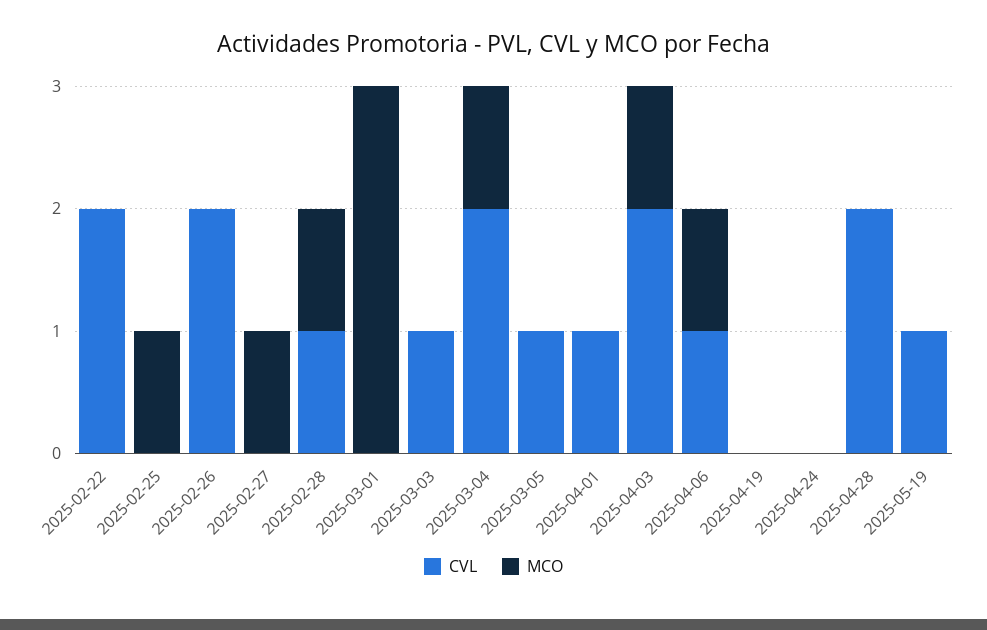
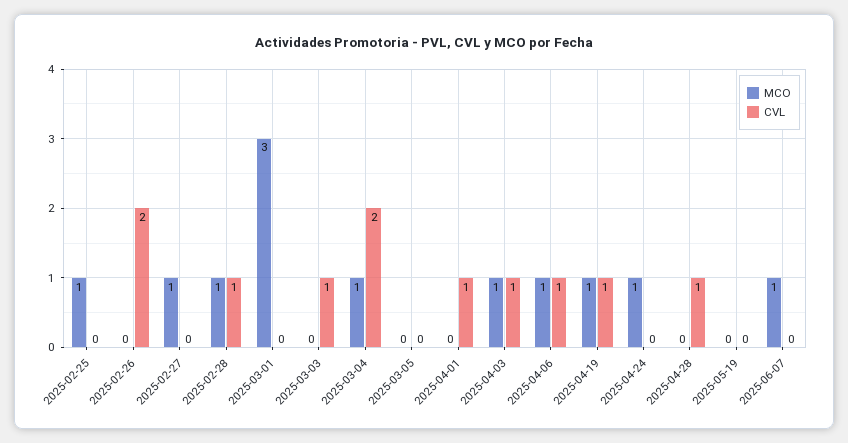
CVL, 2025-02-22: 2 -> none
MCO, 2025-02-22: 0 -> none
CVL, 2025-03-05: 1 -> 0
CVL, 2025-04-03: 2 -> 1
CVL, 2025-04-19: 0 -> 1
MCO, 2025-04-19: 0 -> 1
MCO, 2025-04-24: 0 -> 1
CVL, 2025-04-28: 2 -> 1
CVL, 2025-05-19: 1 -> 0
MCO, 2025-06-07: none -> 1
CVL, 2025-06-07: none -> 0

